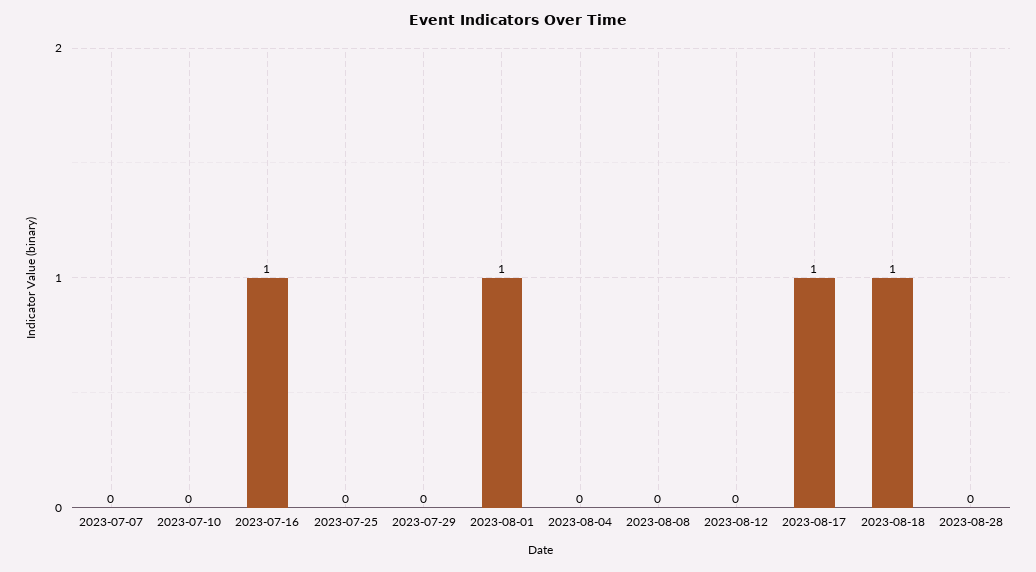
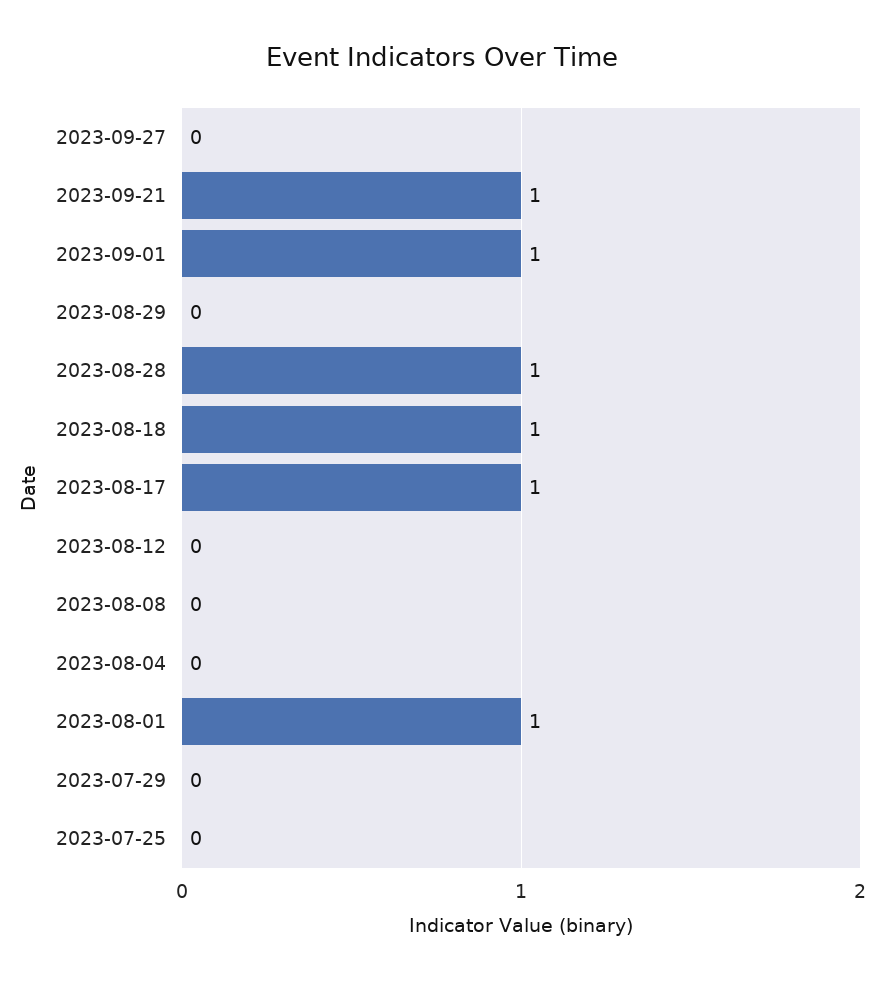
2023-07-07: 0 -> none
2023-07-10: 0 -> none
2023-07-16: 1 -> none
2023-08-28: 0 -> 1
2023-09-27: none -> 0
2023-09-21: none -> 1
2023-09-01: none -> 1
2023-08-29: none -> 0

